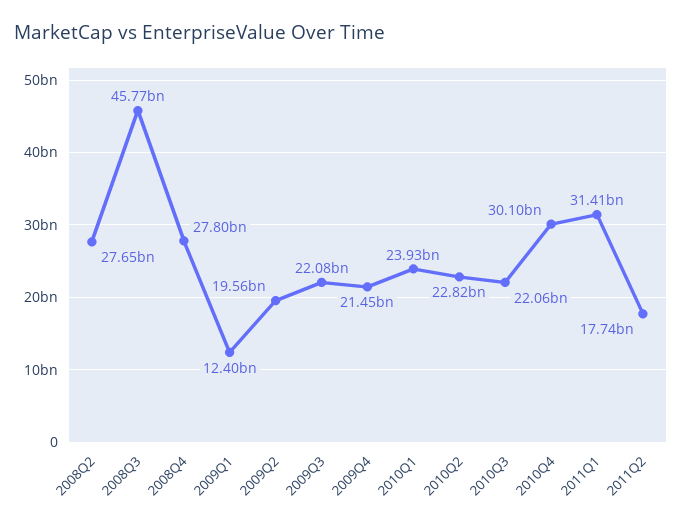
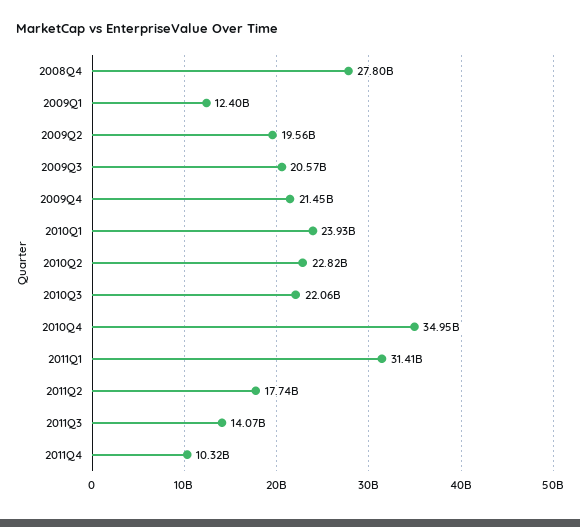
2008Q2: 27650000000 -> none
2008Q3: 45770000000 -> none
2009Q3: 22080000000 -> 20570000000
2010Q4: 30100000000 -> 34950000000
2011Q3: none -> 14070000000
2011Q4: none -> 10320000000

